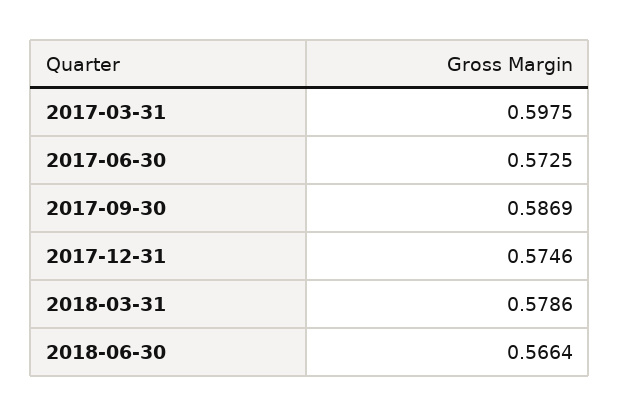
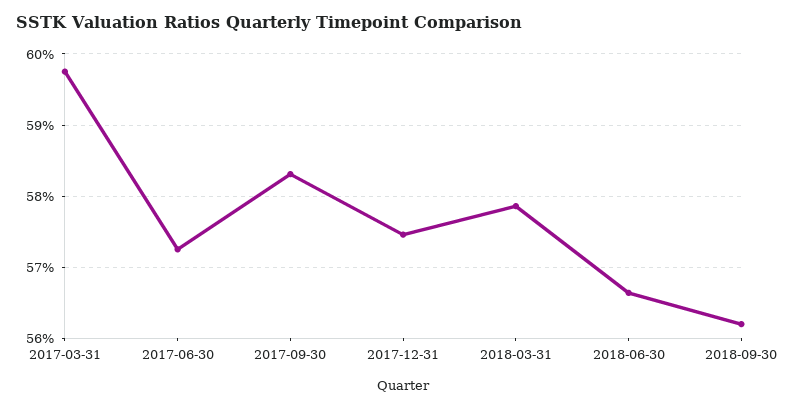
2017-09-30: 0.5869 -> 0.583
2018-09-30: none -> 0.562

